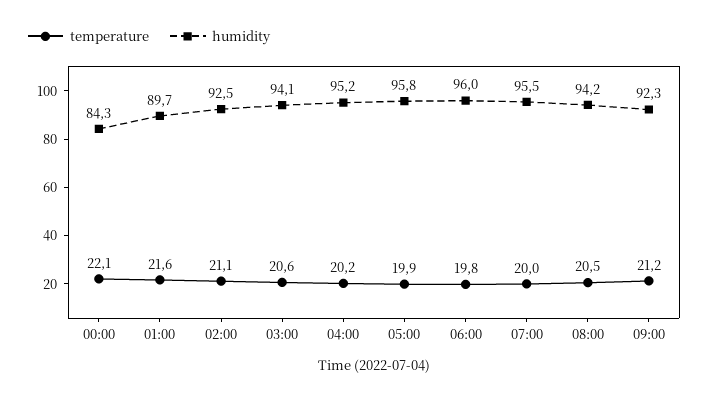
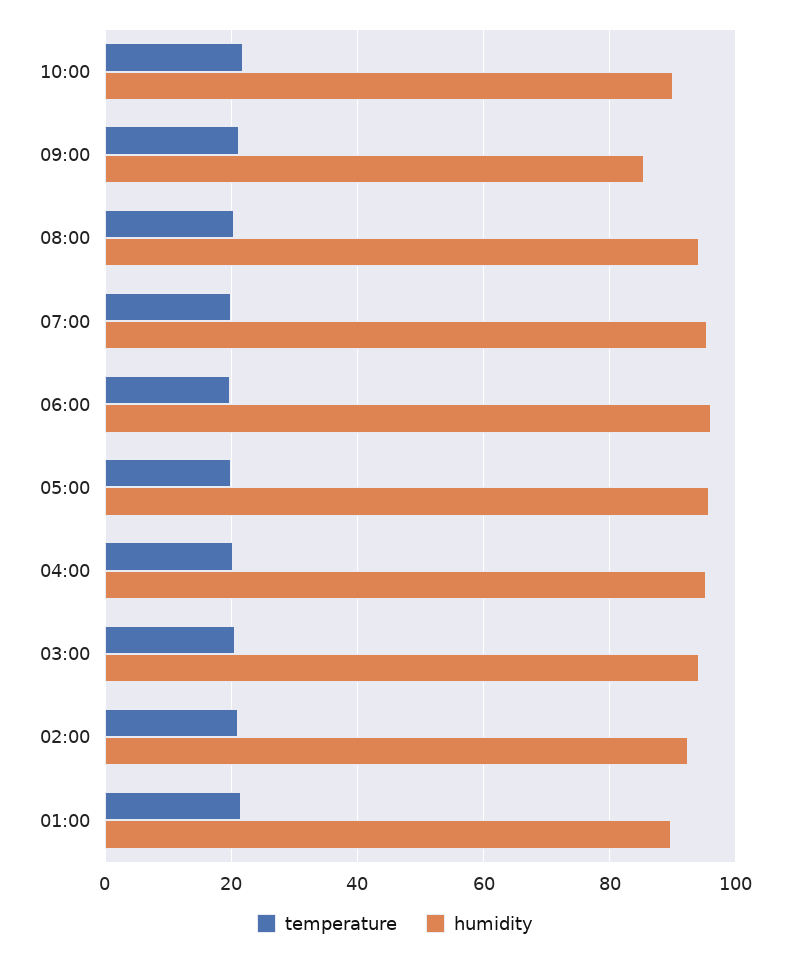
temperature, 00:00: 22.1 -> none
humidity, 00:00: 84.3 -> none
humidity, 09:00: 92.3 -> 86
temperature, 10:00: none -> 22
humidity, 10:00: none -> 90

